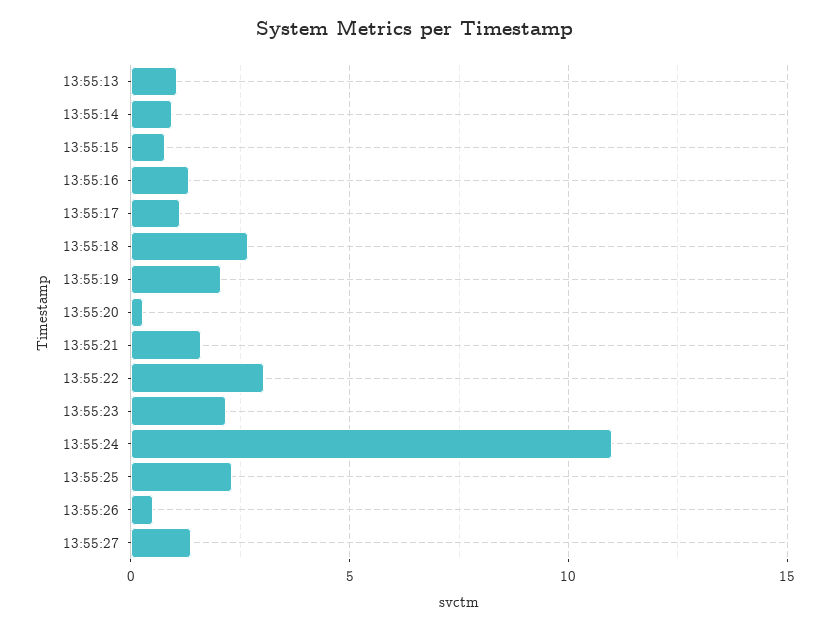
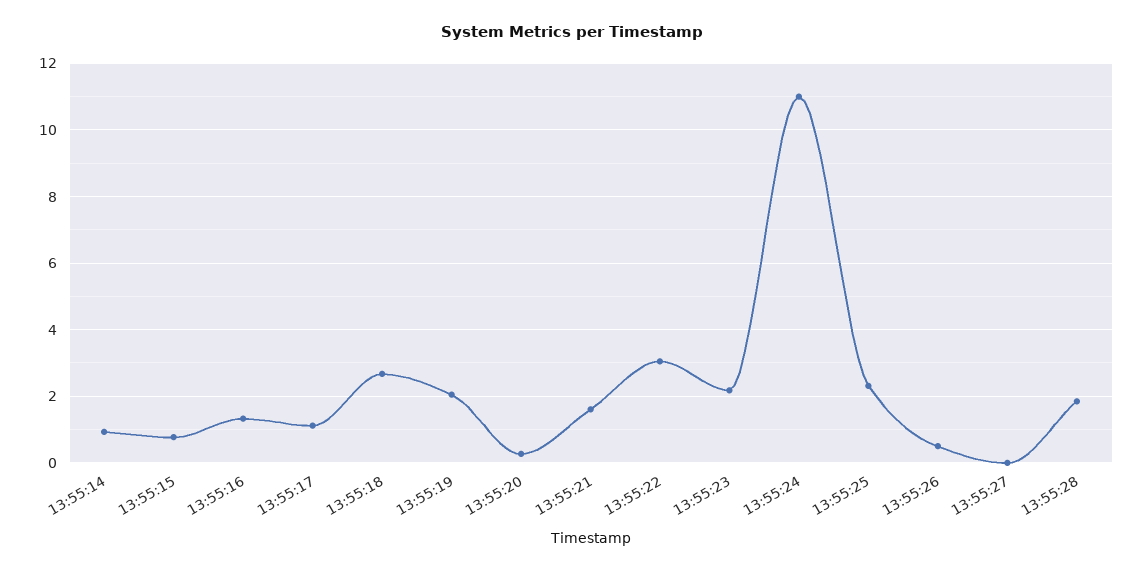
13:55:13: 1 -> none
13:55:27: 1.5 -> 0
13:55:28: none -> 1.8

